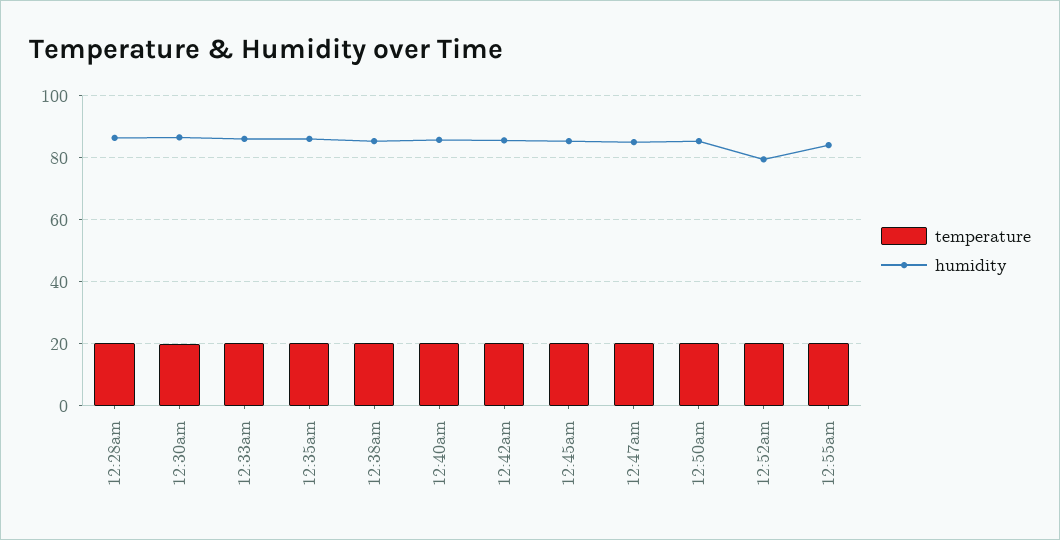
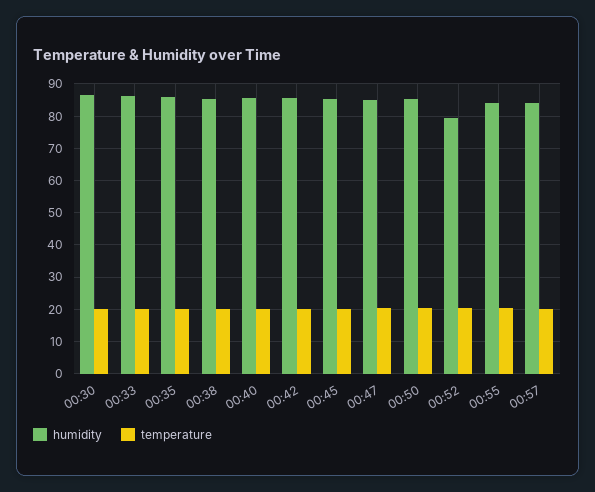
temperature, 12:28am: 20 -> none
humidity, 12:28am: 86 -> none
humidity, 00:57: none -> 84
temperature, 00:57: none -> 20

